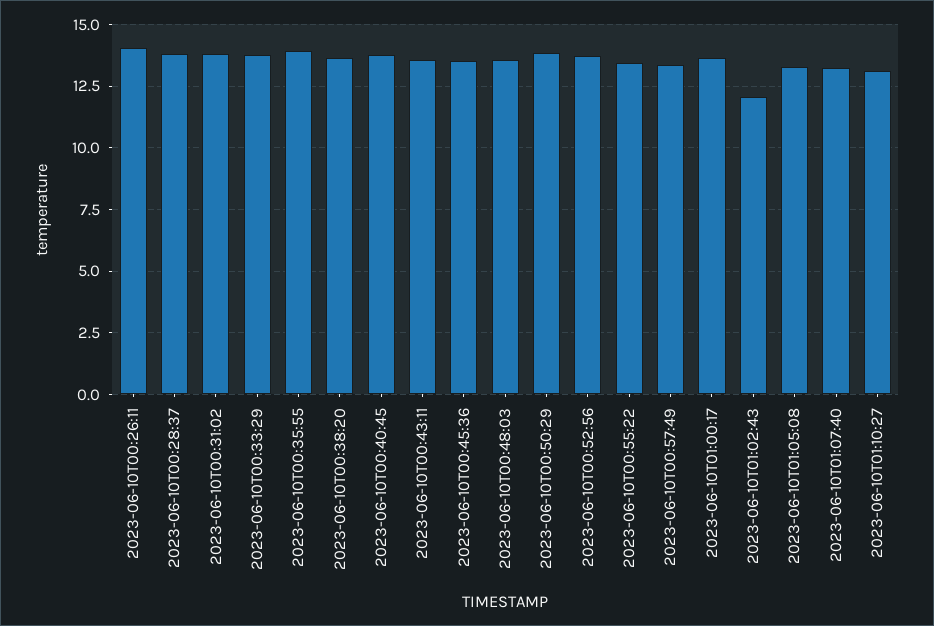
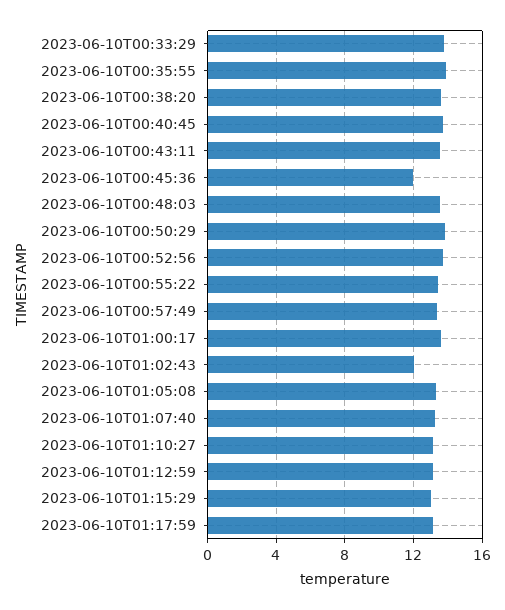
2023-06-10T00:26:11: 14 -> none
2023-06-10T00:28:37: 13.75 -> none
2023-06-10T00:31:02: 13.75 -> none
2023-06-10T00:45:36: 13.5 -> 12
2023-06-10T01:12:59: none -> 13
2023-06-10T01:15:29: none -> 13
2023-06-10T01:17:59: none -> 13

